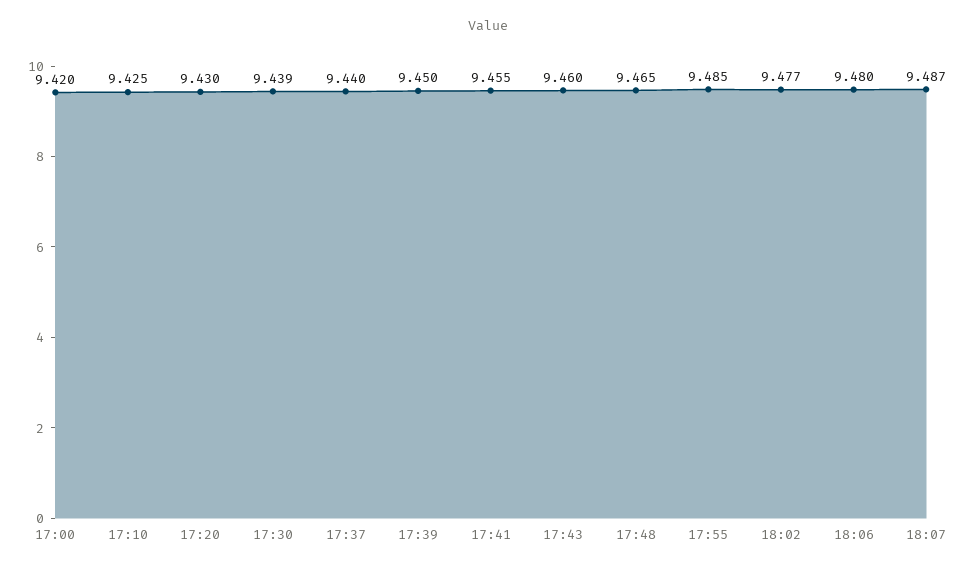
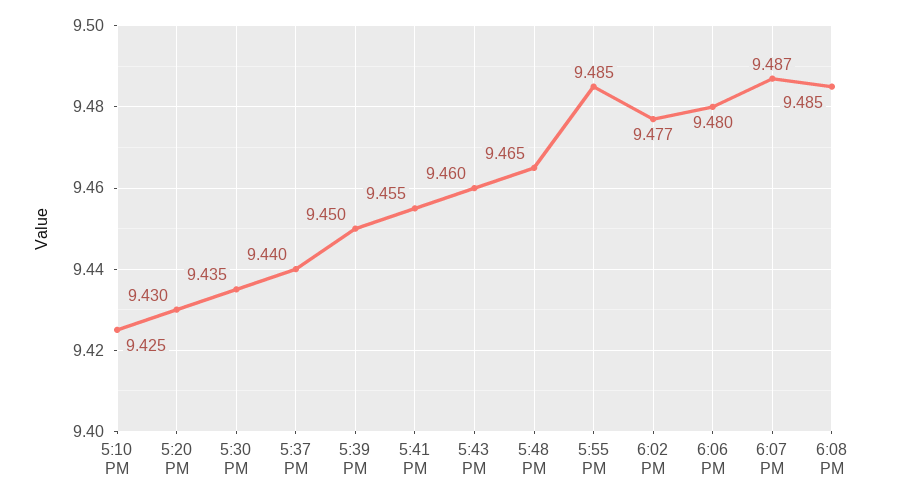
17:00: 9.42 -> none
17:30: 9.439 -> 9.435
6:08 PM: none -> 9.485

